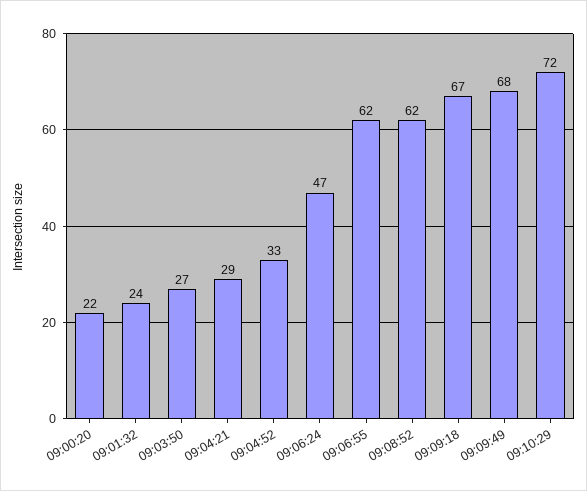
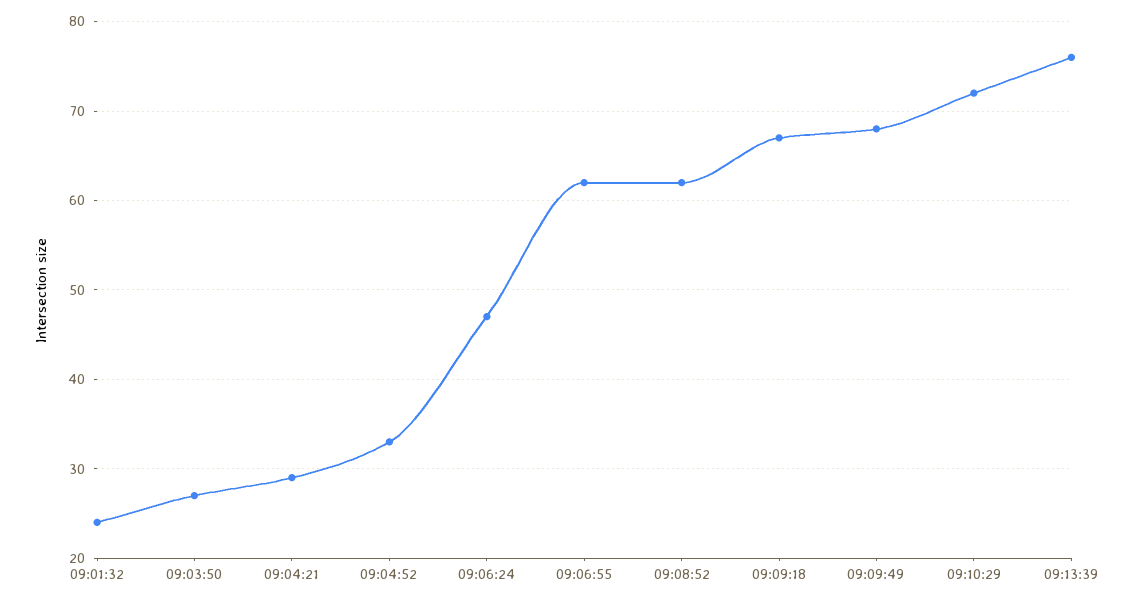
09:00:20: 22 -> none
09:13:39: none -> 76

